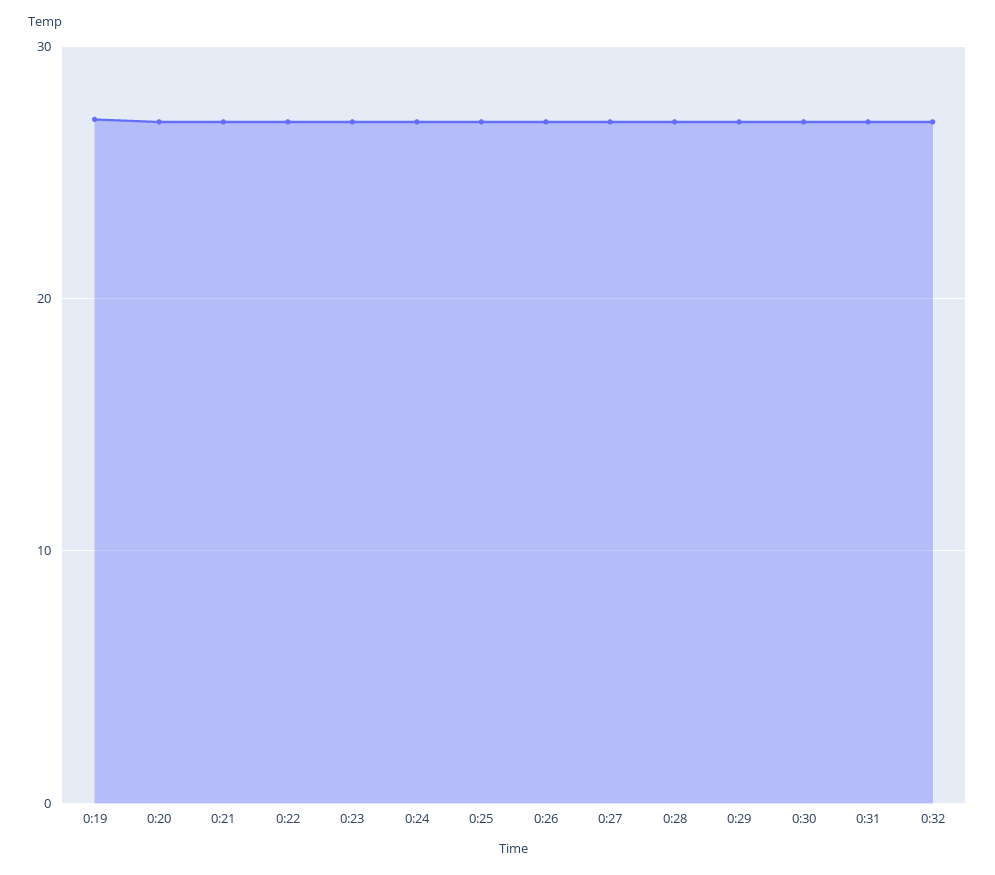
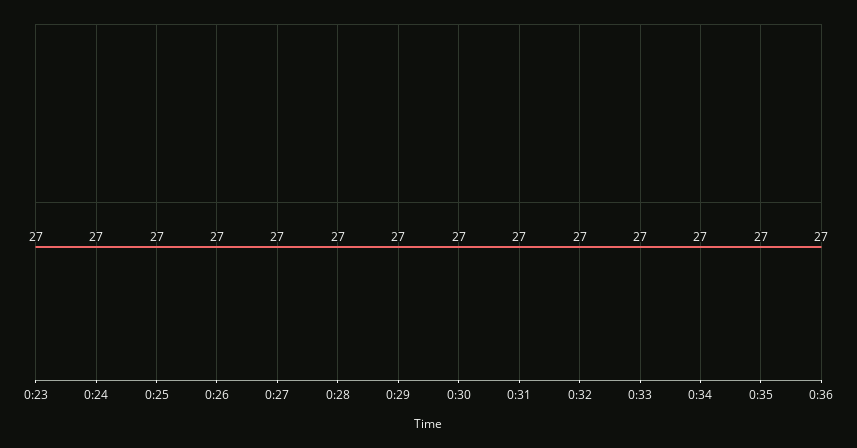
0:19: 27 -> none
0:20: 27 -> none
0:21: 27 -> none
0:22: 27 -> none
0:33: none -> 27
0:34: none -> 27
0:35: none -> 27
0:36: none -> 27

